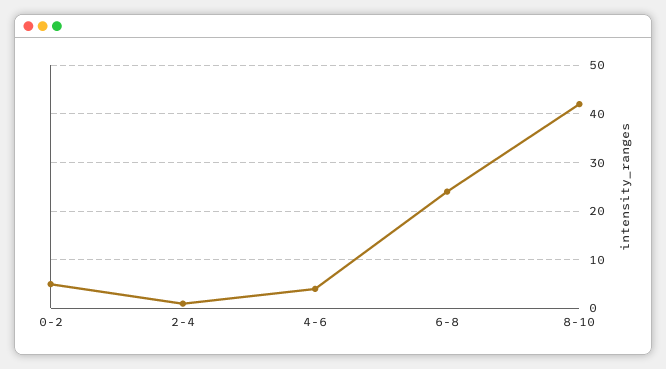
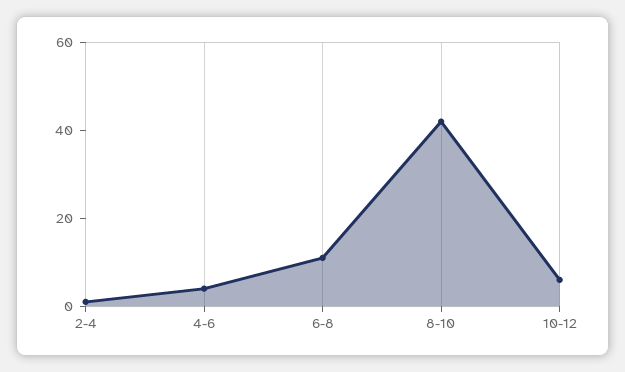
0-2: 5 -> none
6-8: 25 -> 10
10-12: none -> 5

